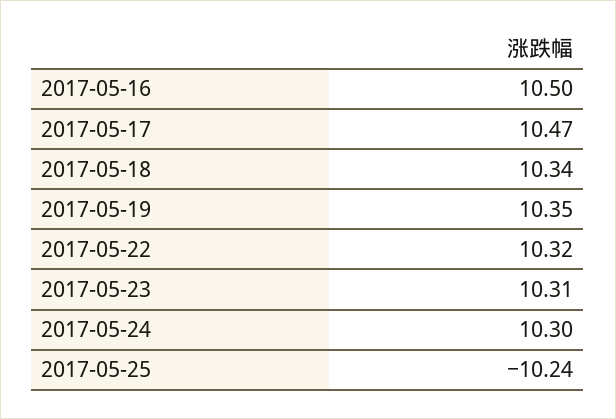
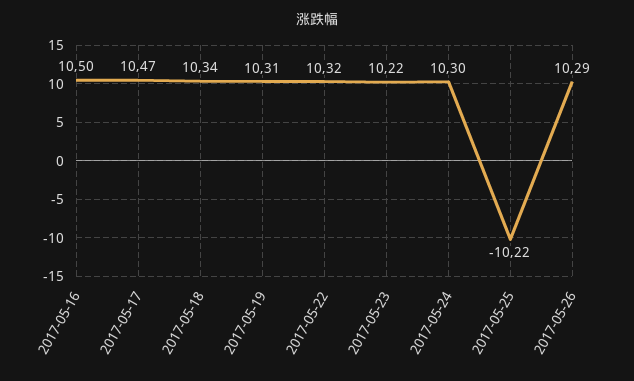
2017-05-19: 10.35 -> 10.31
2017-05-23: 10.31 -> 10.22
2017-05-25: -10.24 -> -10.22
2017-05-26: none -> 10.29

